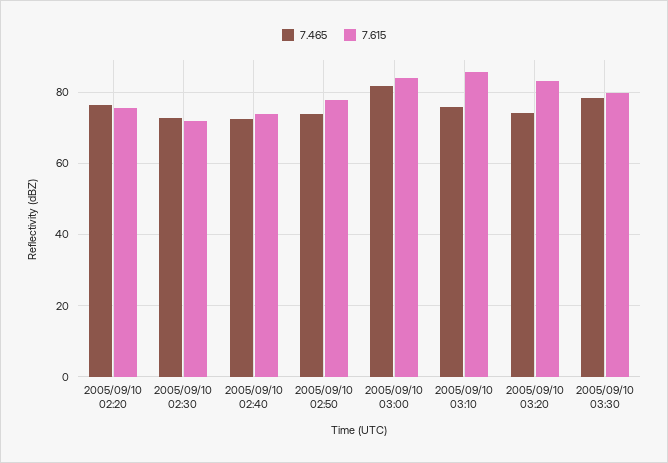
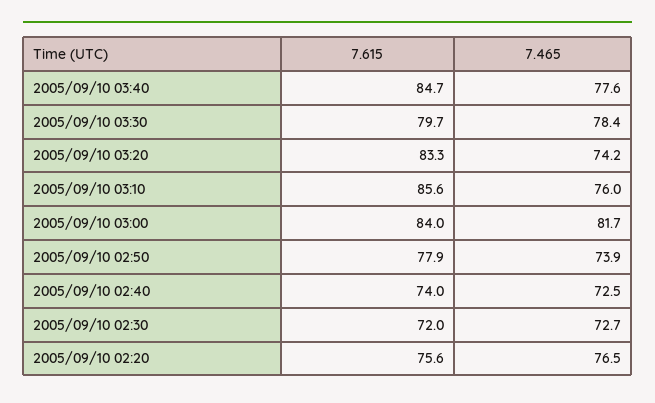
7.615, 2005/09/10 03:40: none -> 84.7
7.465, 2005/09/10 03:40: none -> 77.6

